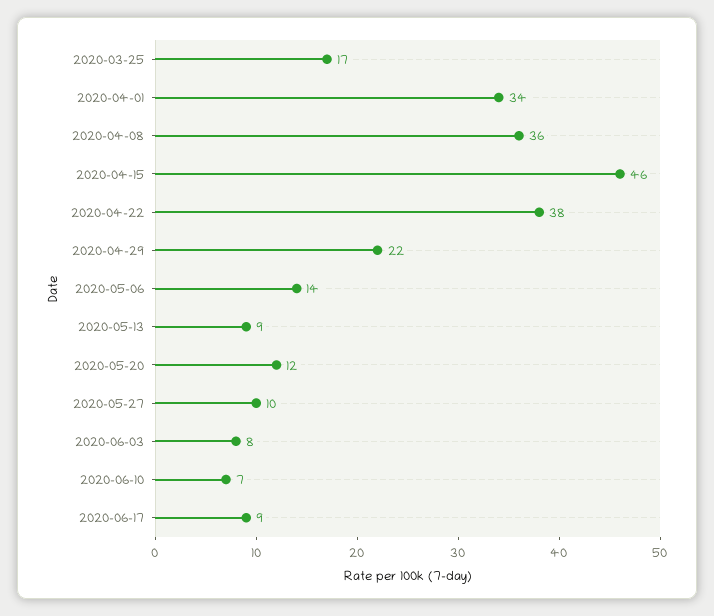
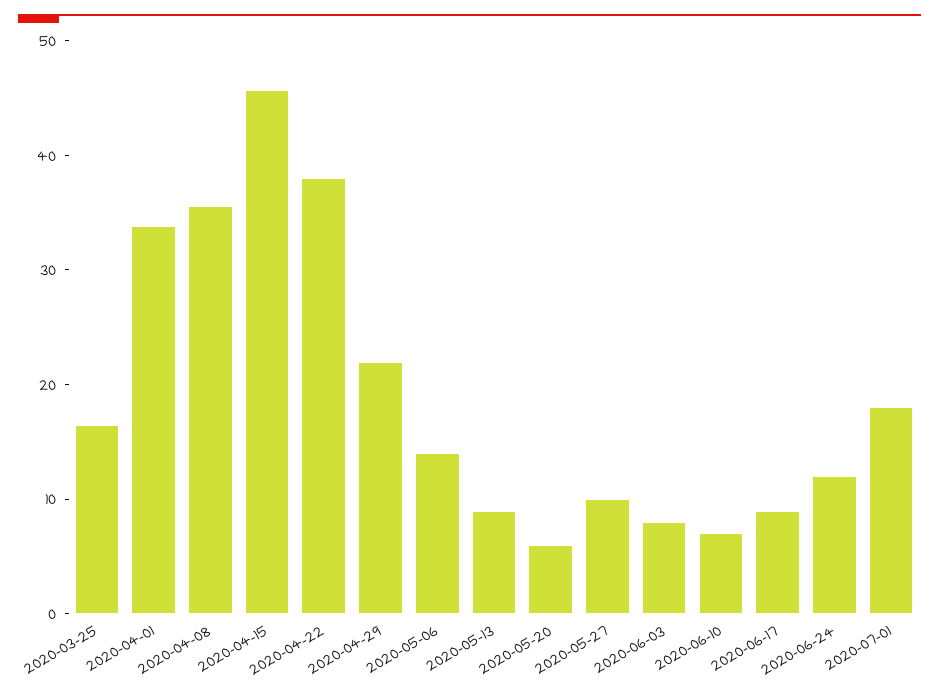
2020-05-20: 12 -> 6
2020-06-24: none -> 12
2020-07-01: none -> 18

